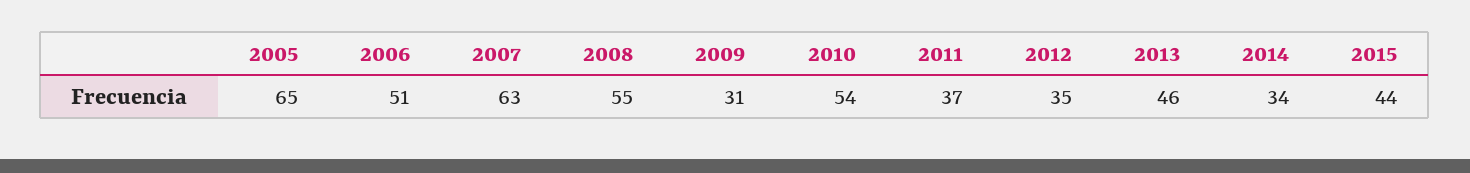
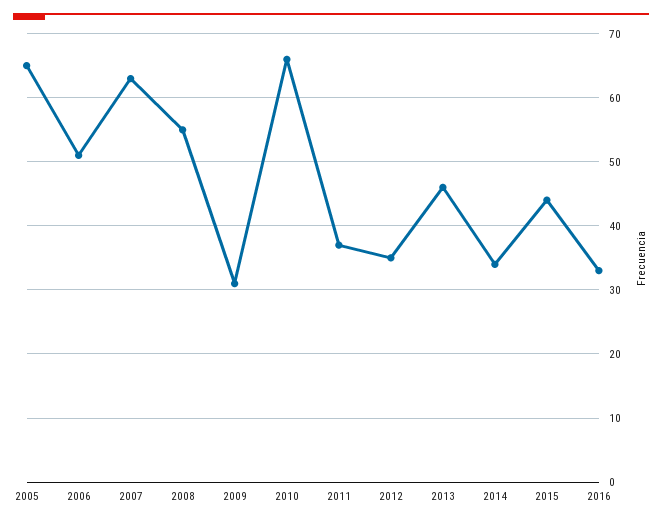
2010: 54 -> 66
2016: none -> 33

